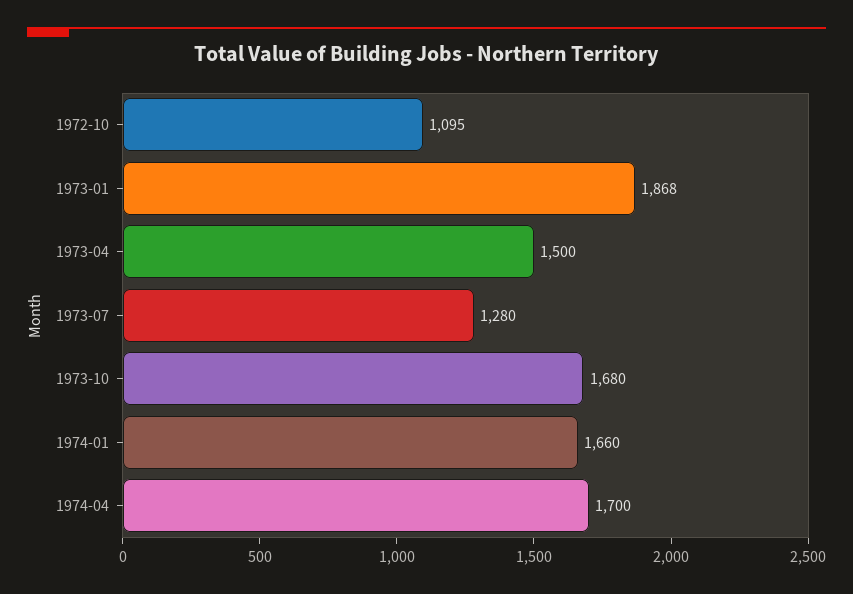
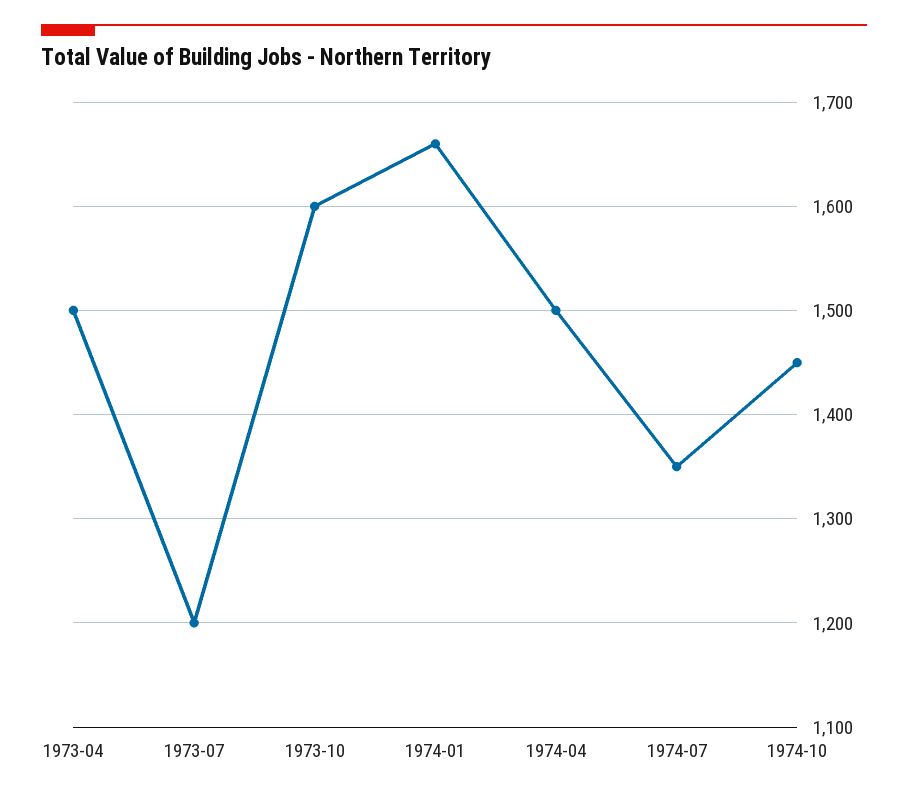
1972-10: 1095 -> none
1973-01: 1868 -> none
1973-07: 1280 -> 1200
1973-10: 1680 -> 1600
1974-04: 1700 -> 1500
1974-07: none -> 1350
1974-10: none -> 1450

